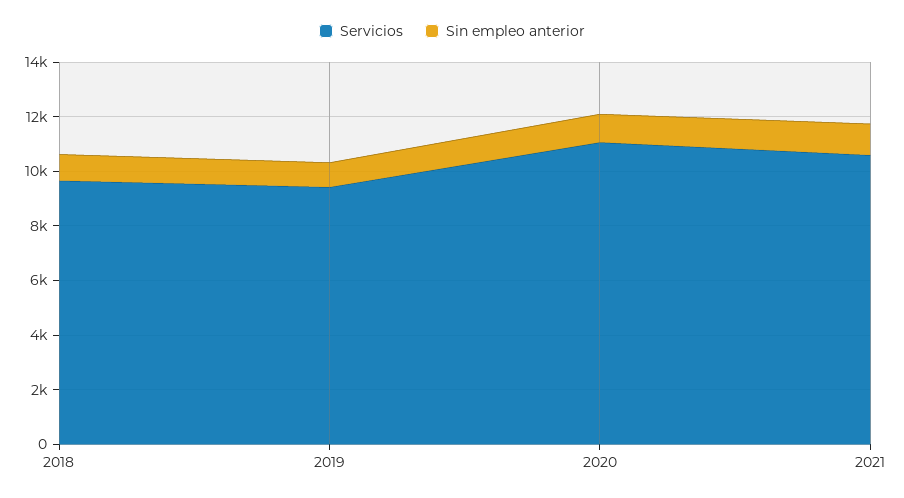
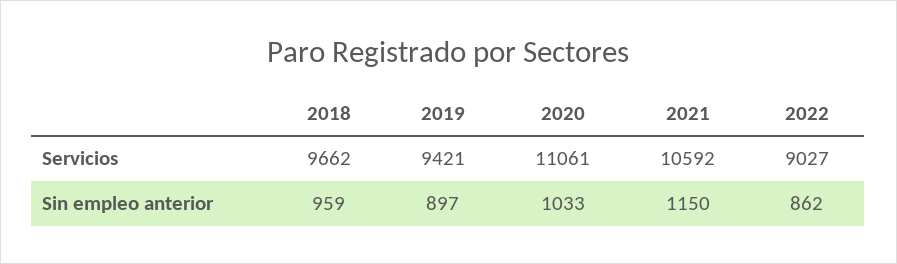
Servicios, 2022: none -> 9027
Sin empleo anterior, 2022: none -> 862

